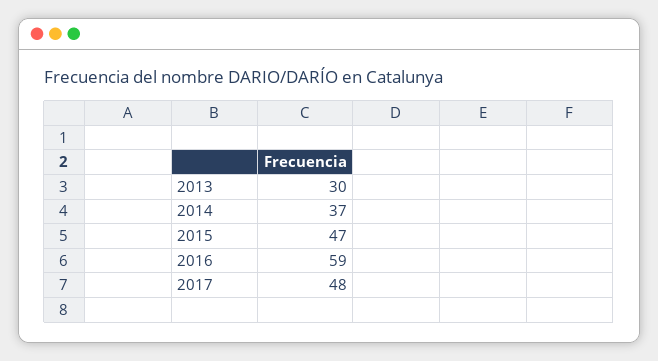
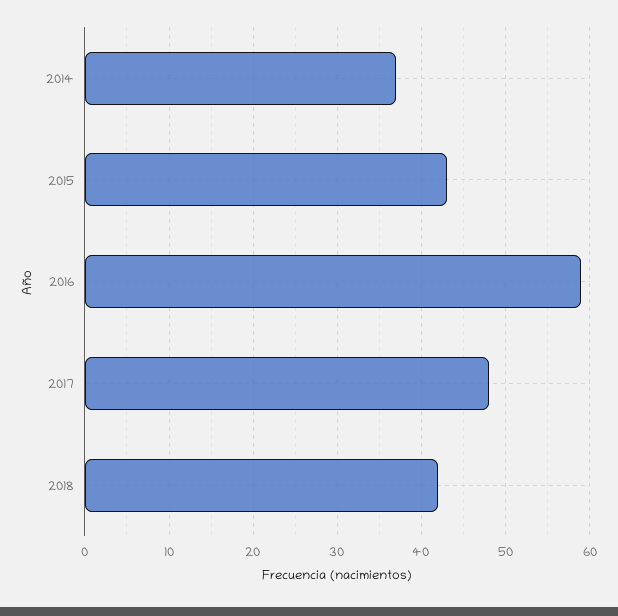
2013: 30 -> none
2015: 47 -> 43
2018: none -> 42

